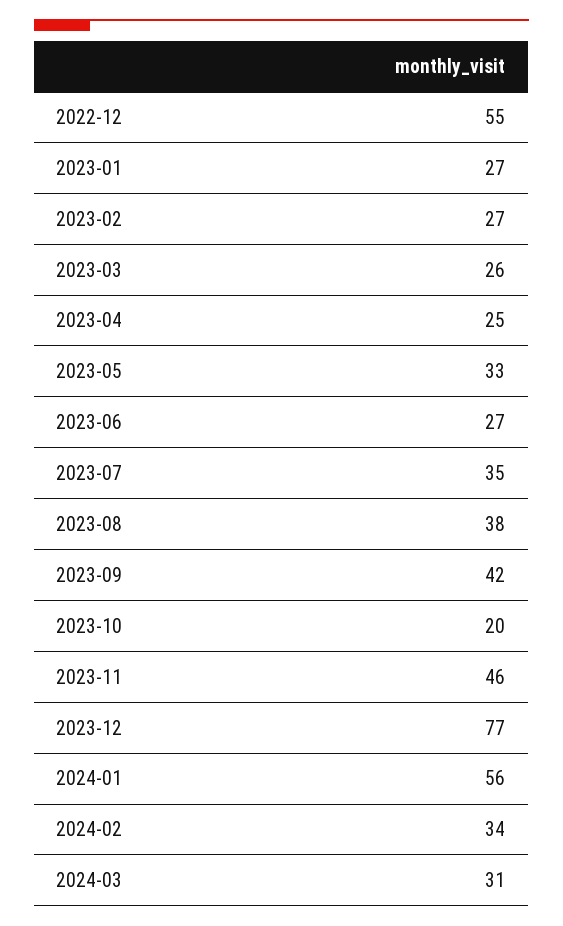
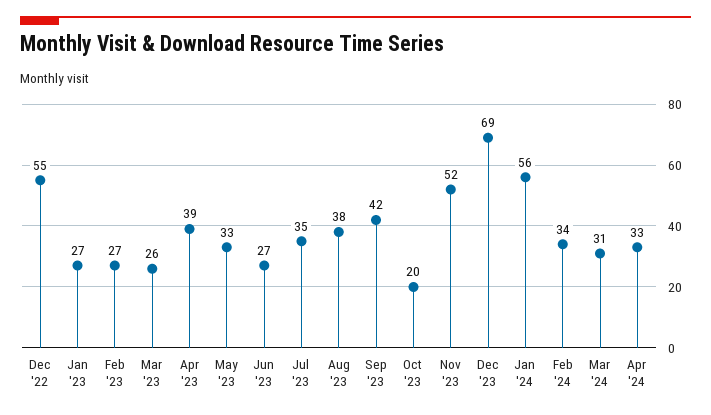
2023-04: 25 -> 39
2023-11: 46 -> 52
2023-12: 77 -> 69
Apr '24: none -> 33

